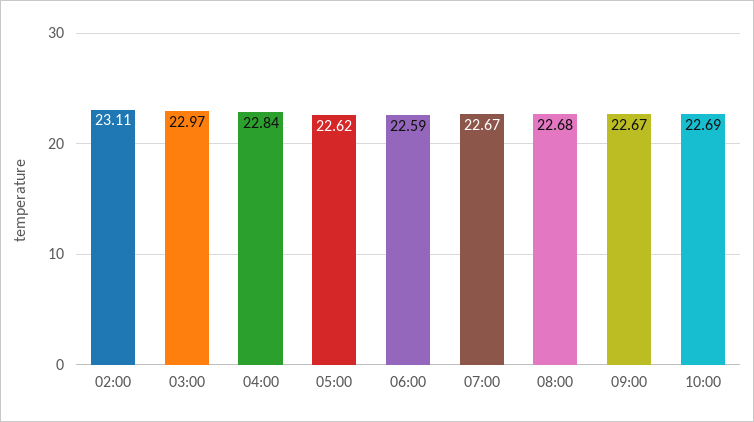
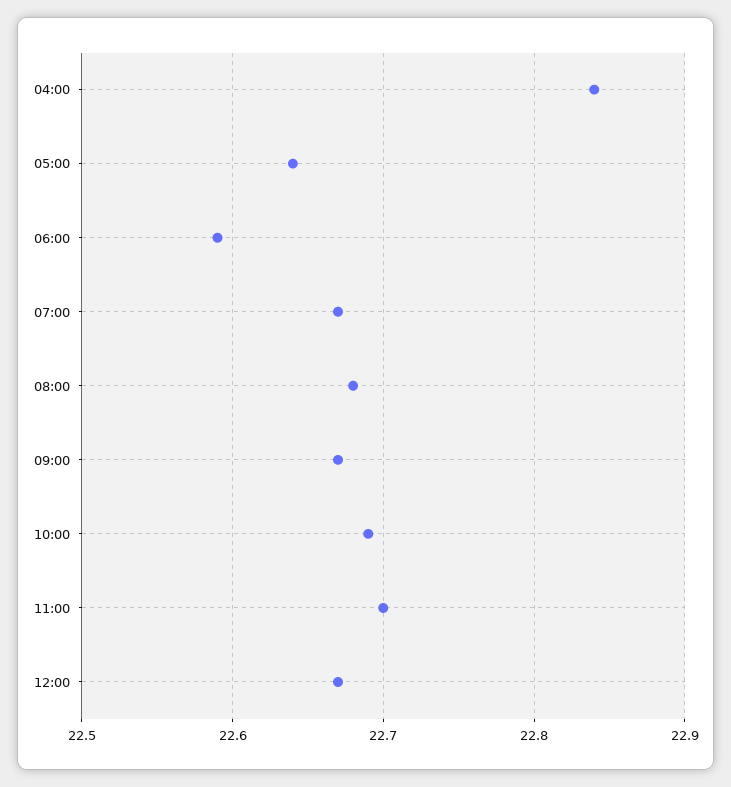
02:00: 23.11 -> none
03:00: 22.97 -> none
05:00: 22.62 -> 22.64
11:00: none -> 22.7
12:00: none -> 22.67

